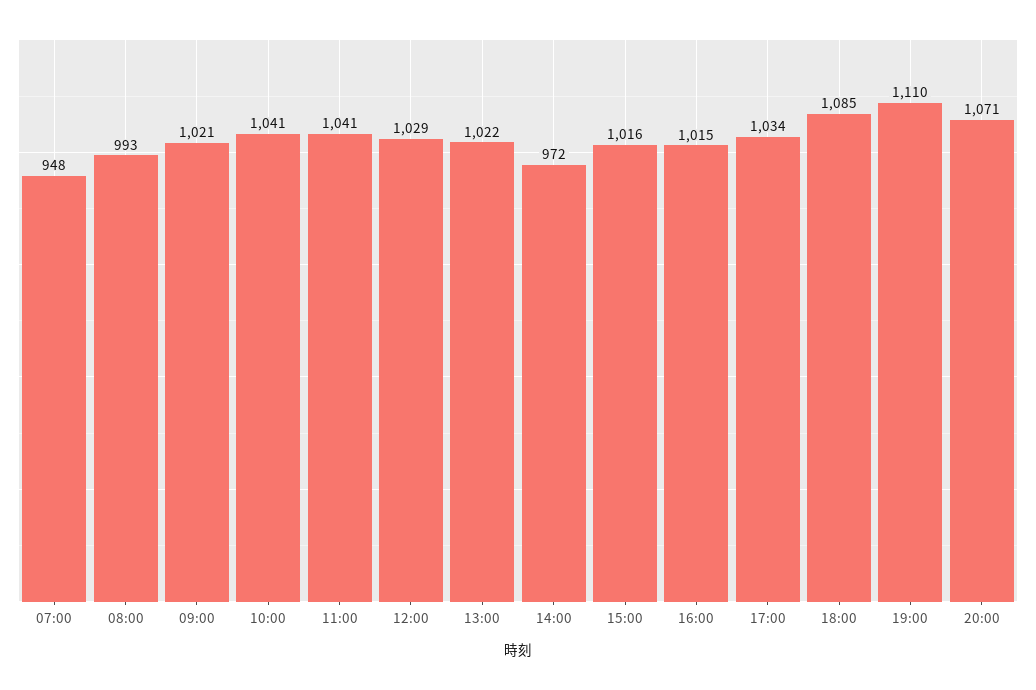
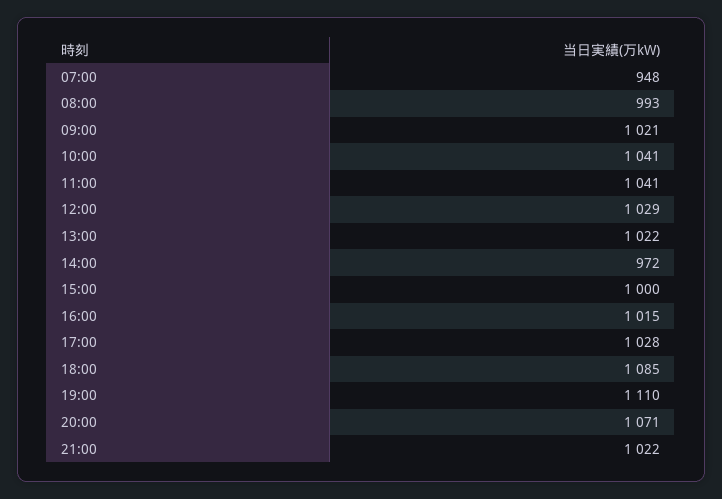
15:00: 1016 -> 1000
17:00: 1034 -> 1028
21:00: none -> 1022

